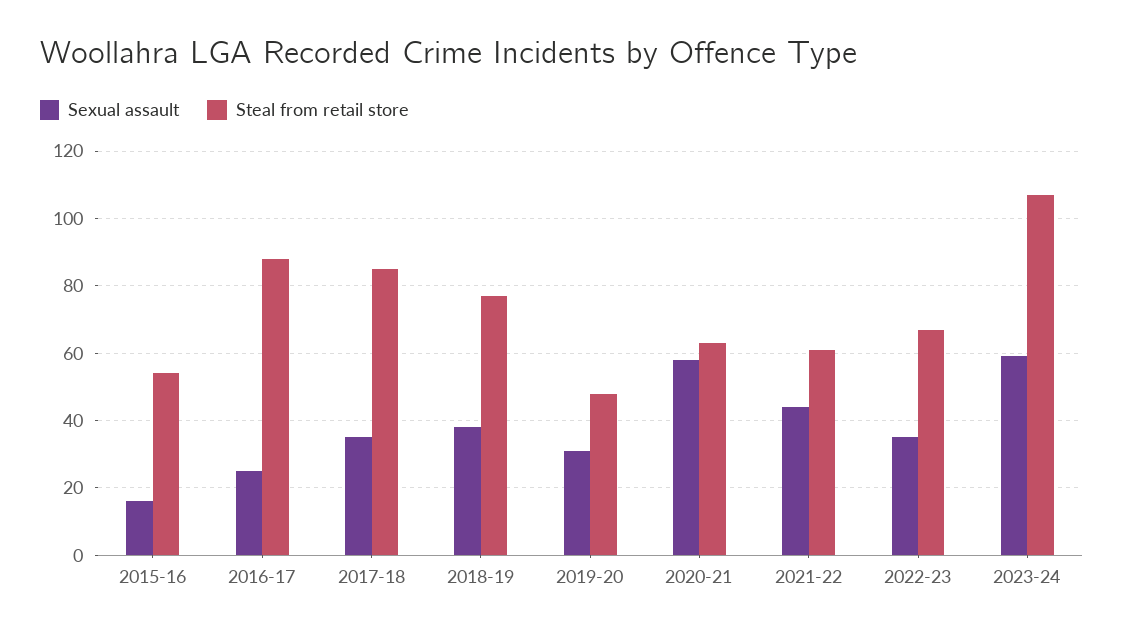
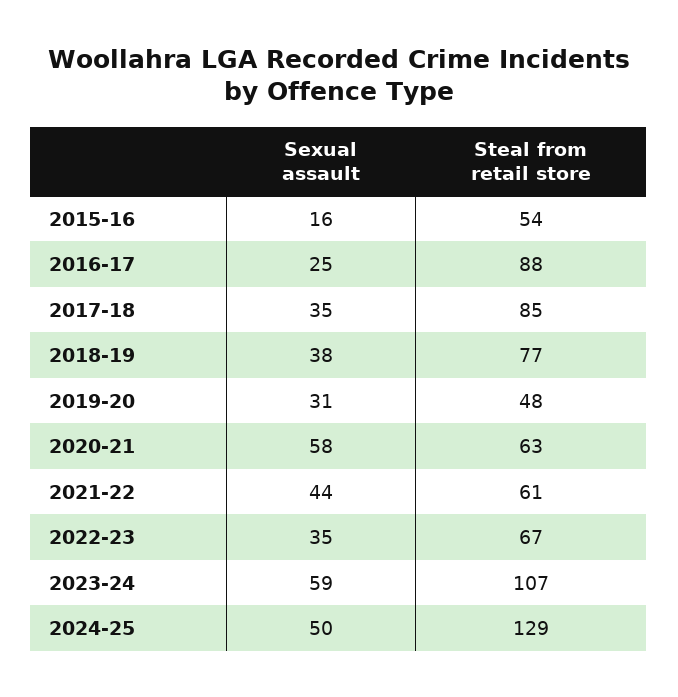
Sexual assault, 2024-25: none -> 50
Steal from retail store, 2024-25: none -> 129

